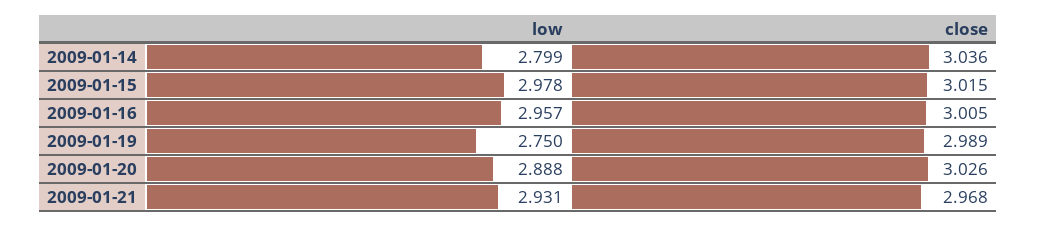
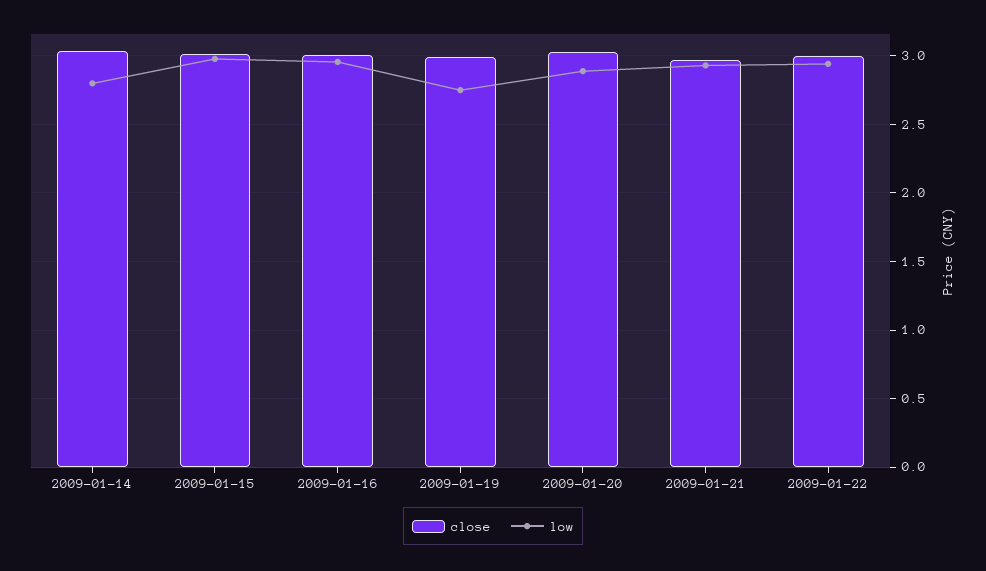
close, 2009-01-22: none -> 3
low, 2009-01-22: none -> 2.95

